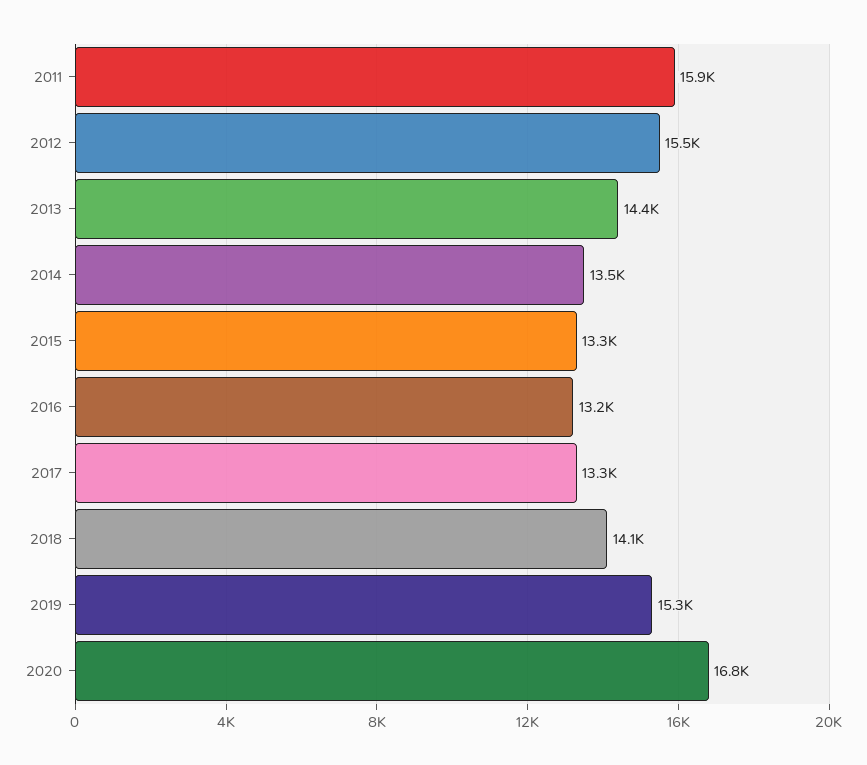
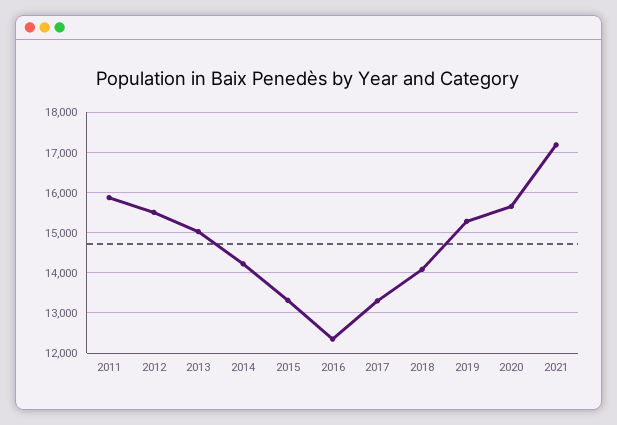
2013: 14400 -> 15000
2014: 13500 -> 14200
2016: 13200 -> 12400
2020: 16800 -> 15600
2021: none -> 17200

